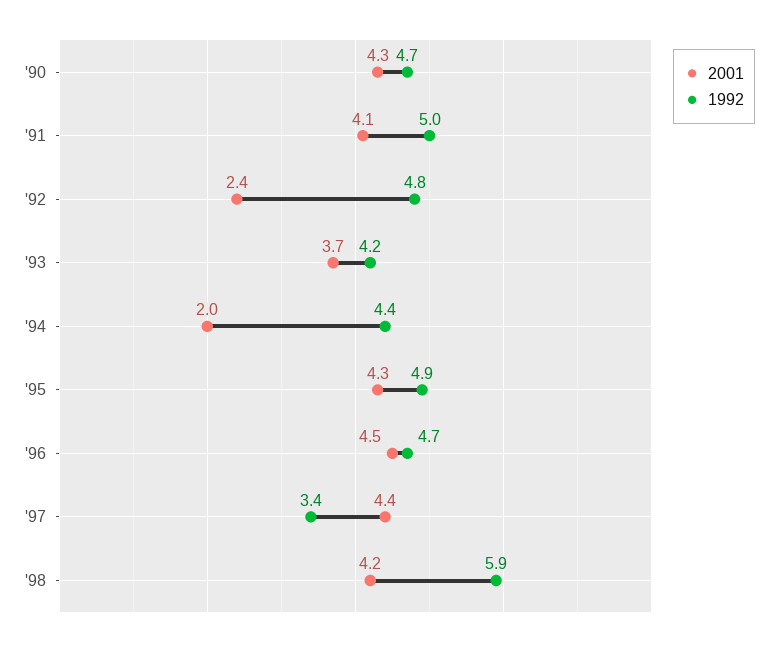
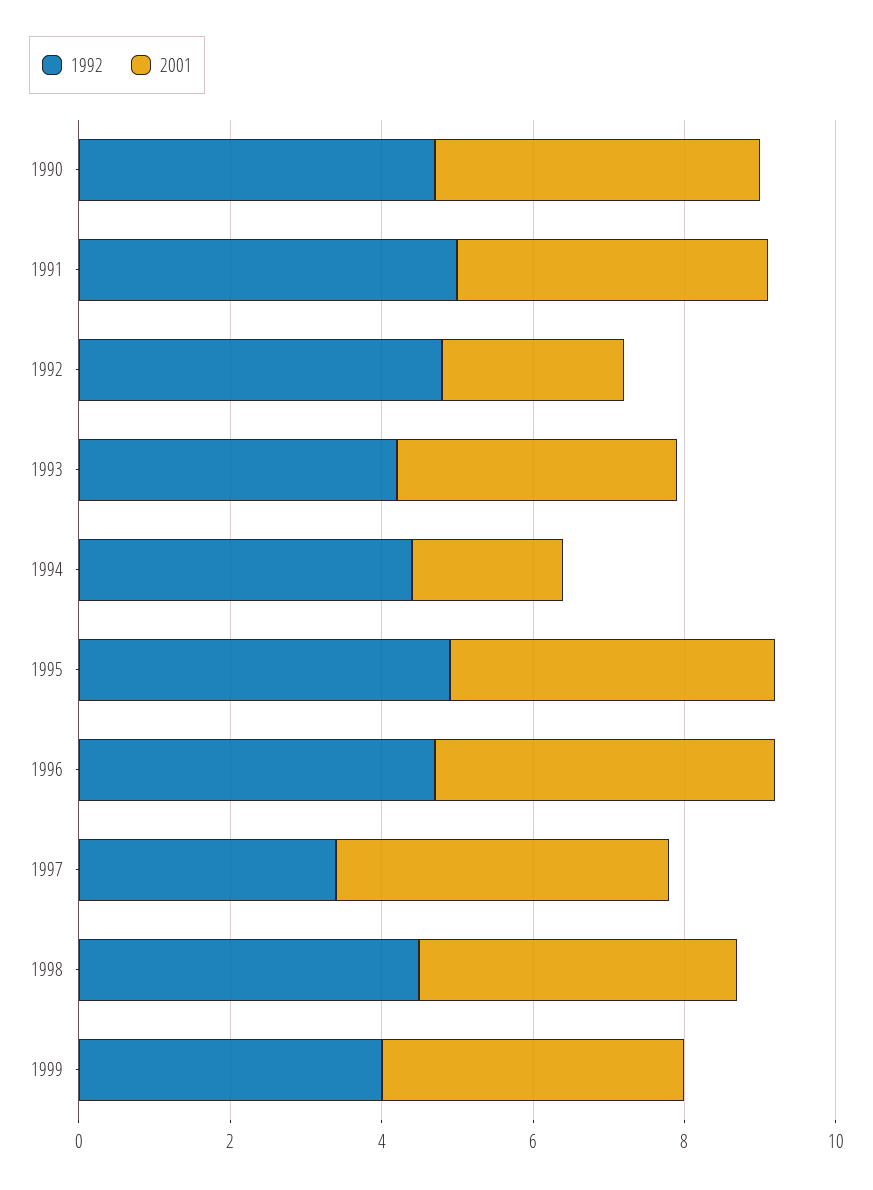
1992, '98: 5.9 -> 4.5
1992, 1999: none -> 4
2001, 1999: none -> 4

